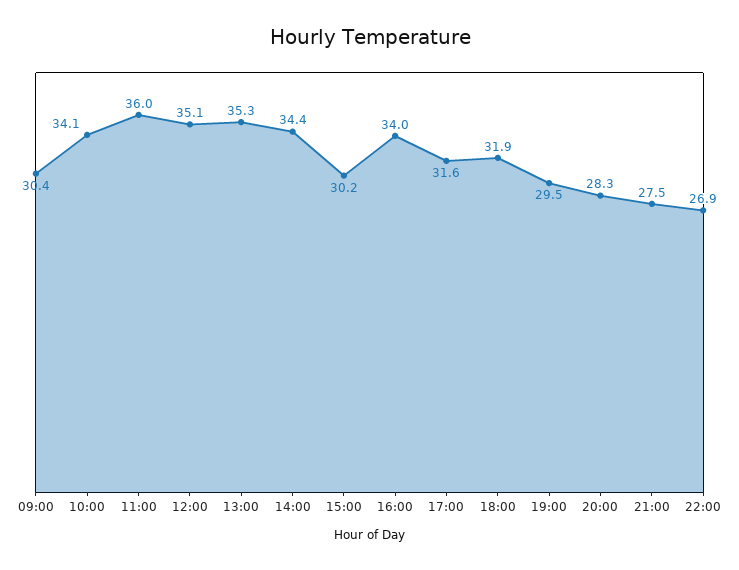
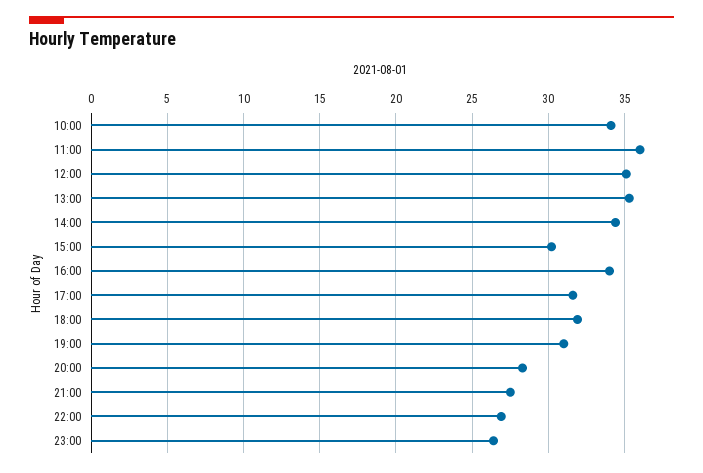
09:00: 30.4 -> none
19:00: 29.5 -> 31
23:00: none -> 26.5

